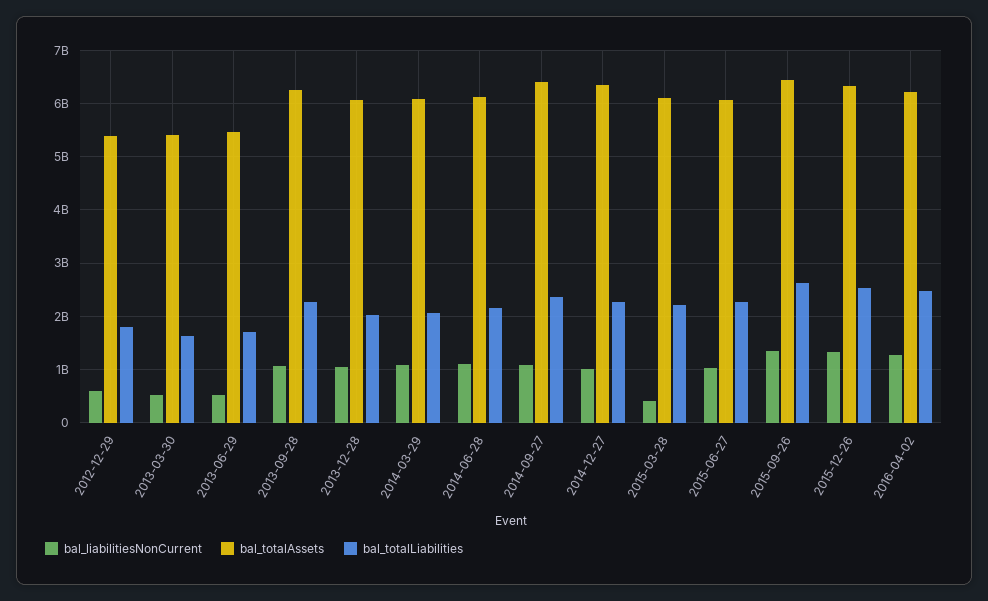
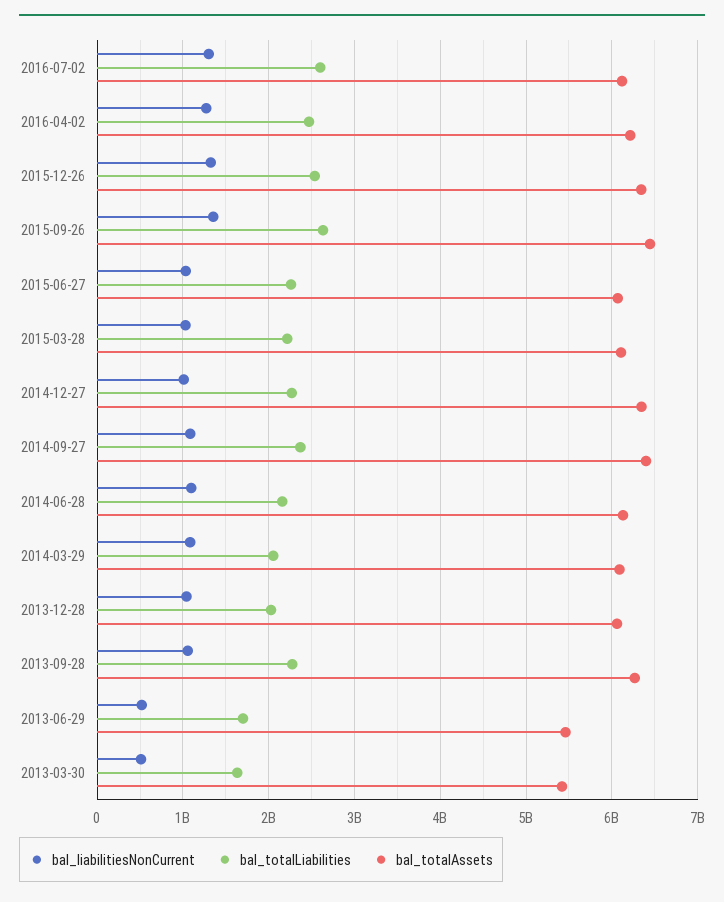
bal_liabilitiesNonCurrent, 2012-12-29: 600000000 -> none
bal_totalAssets, 2012-12-29: 5400000000 -> none
bal_totalLiabilities, 2012-12-29: 1800000000 -> none
bal_liabilitiesNonCurrent, 2015-03-28: 400000000 -> 1000000000
bal_liabilitiesNonCurrent, 2016-07-02: none -> 1300000000
bal_totalLiabilities, 2016-07-02: none -> 2600000000
bal_totalAssets, 2016-07-02: none -> 6100000000

